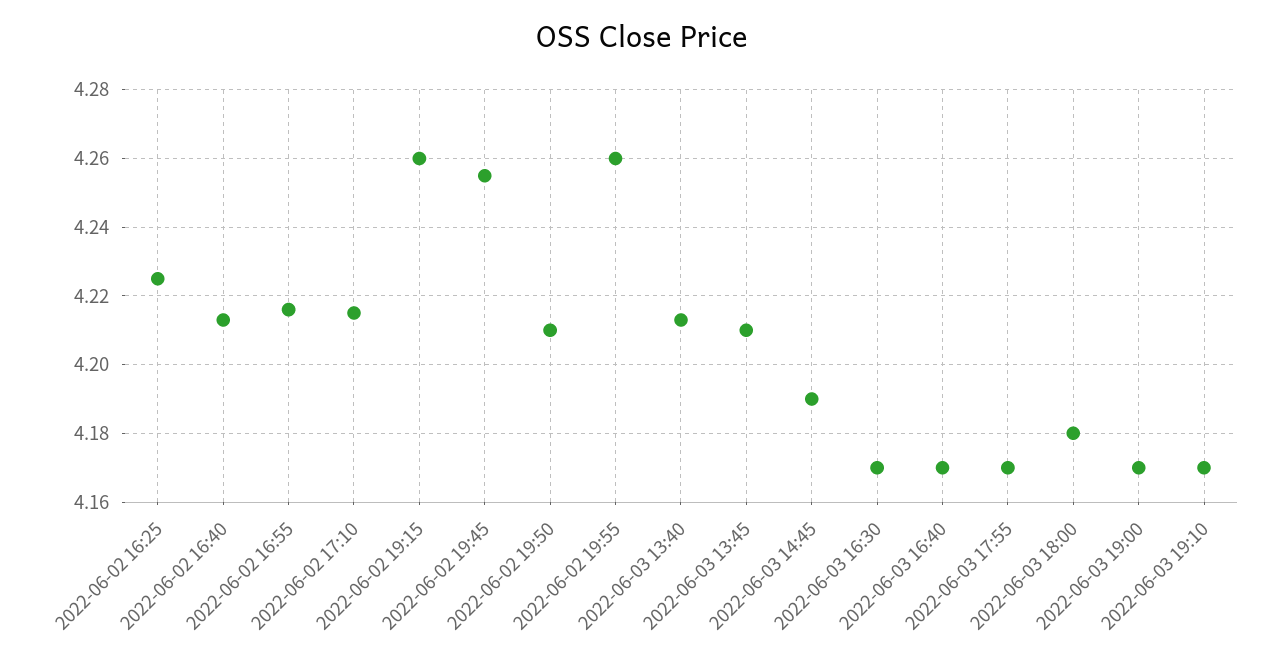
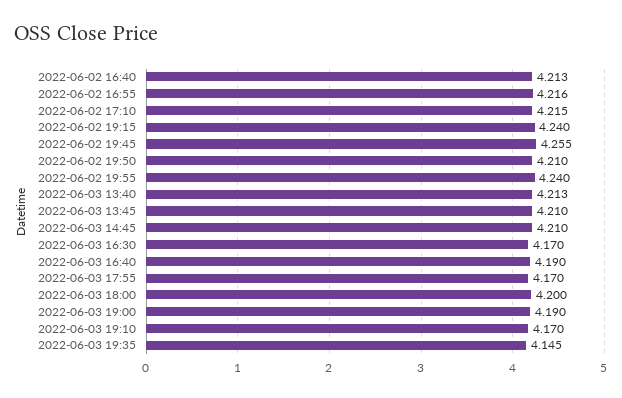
2022-06-02 16:25: 4.225 -> none
2022-06-02 19:15: 4.26 -> 4.24
2022-06-02 19:55: 4.26 -> 4.24
2022-06-03 14:45: 4.19 -> 4.21
2022-06-03 16:40: 4.17 -> 4.19
2022-06-03 18:00: 4.18 -> 4.2
2022-06-03 19:00: 4.17 -> 4.19
2022-06-03 19:35: none -> 4.145

